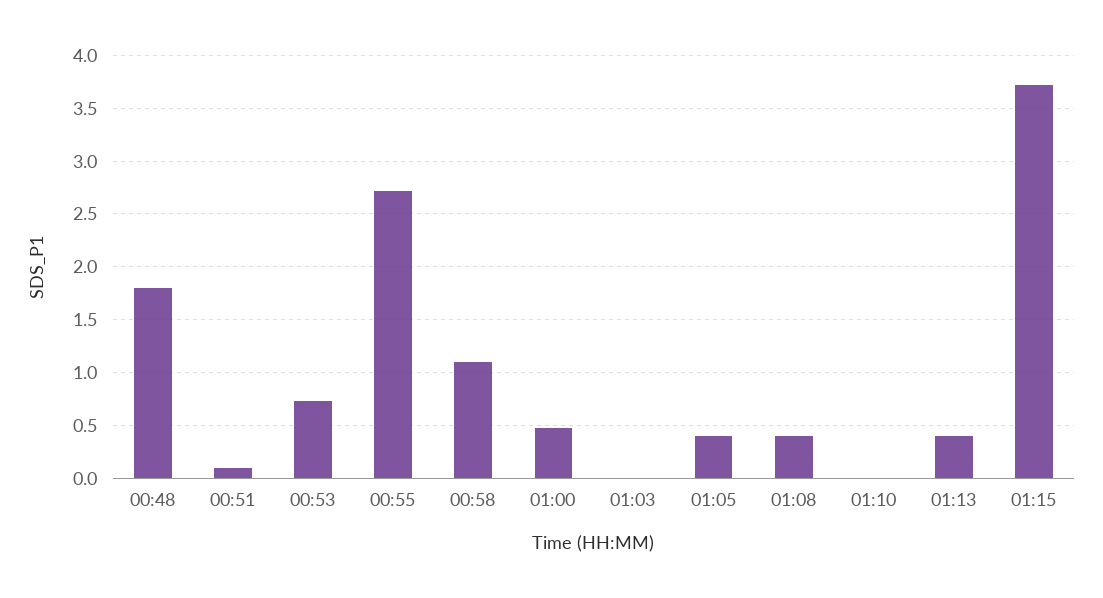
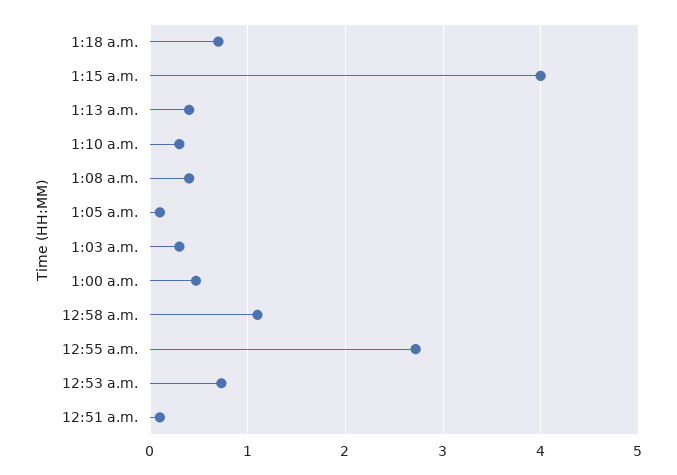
00:48: 1.8 -> none
01:03: 0 -> 0.3
01:05: 0.4 -> 0.1
01:10: 0 -> 0.3
01:15: 3.7 -> 4
1:18 a.m.: none -> 0.7

